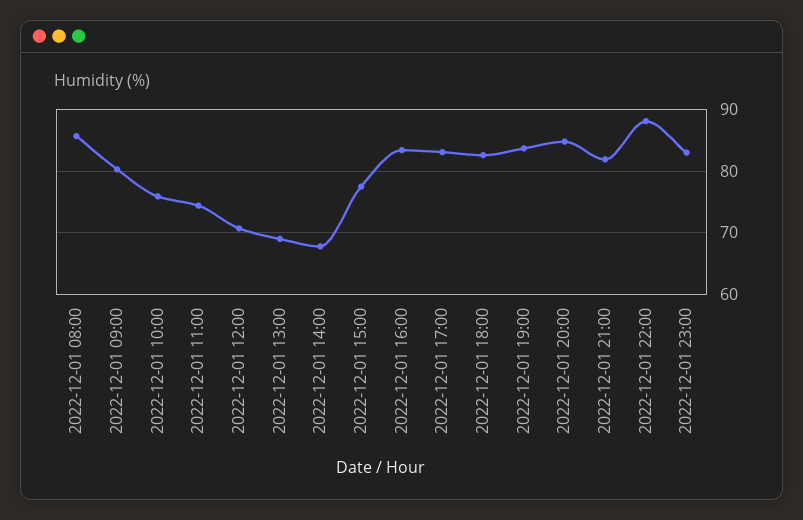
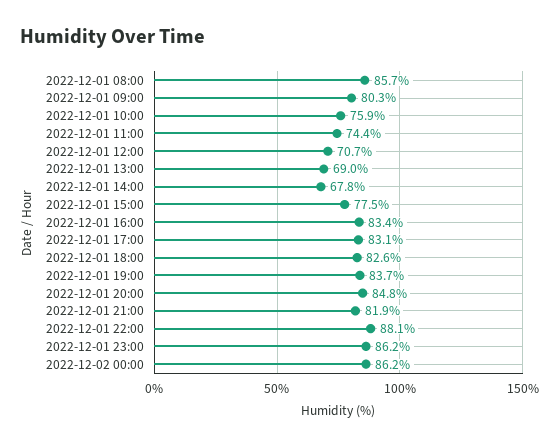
2022-12-01 23:00: 83 -> 86.2
2022-12-02 00:00: none -> 86.2

